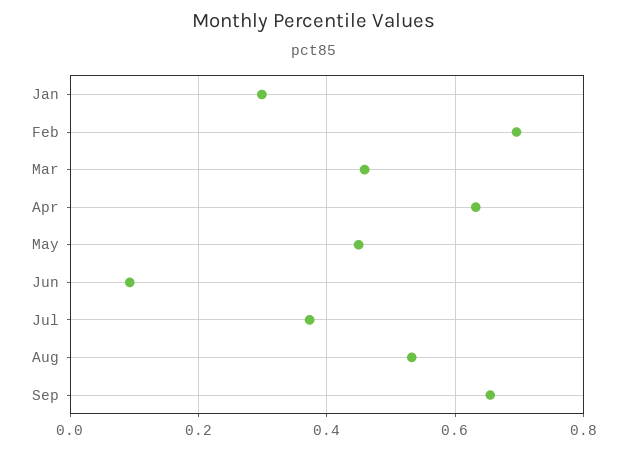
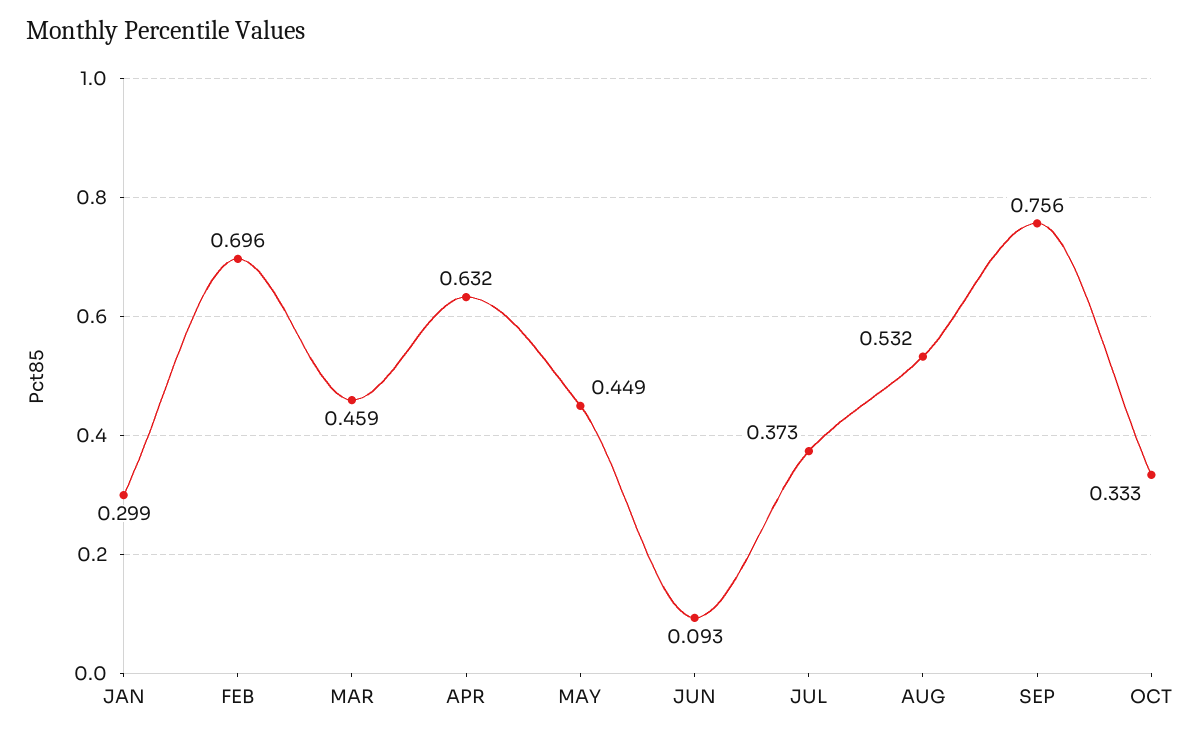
Sep: 0.66 -> 0.756
OCT: none -> 0.333

